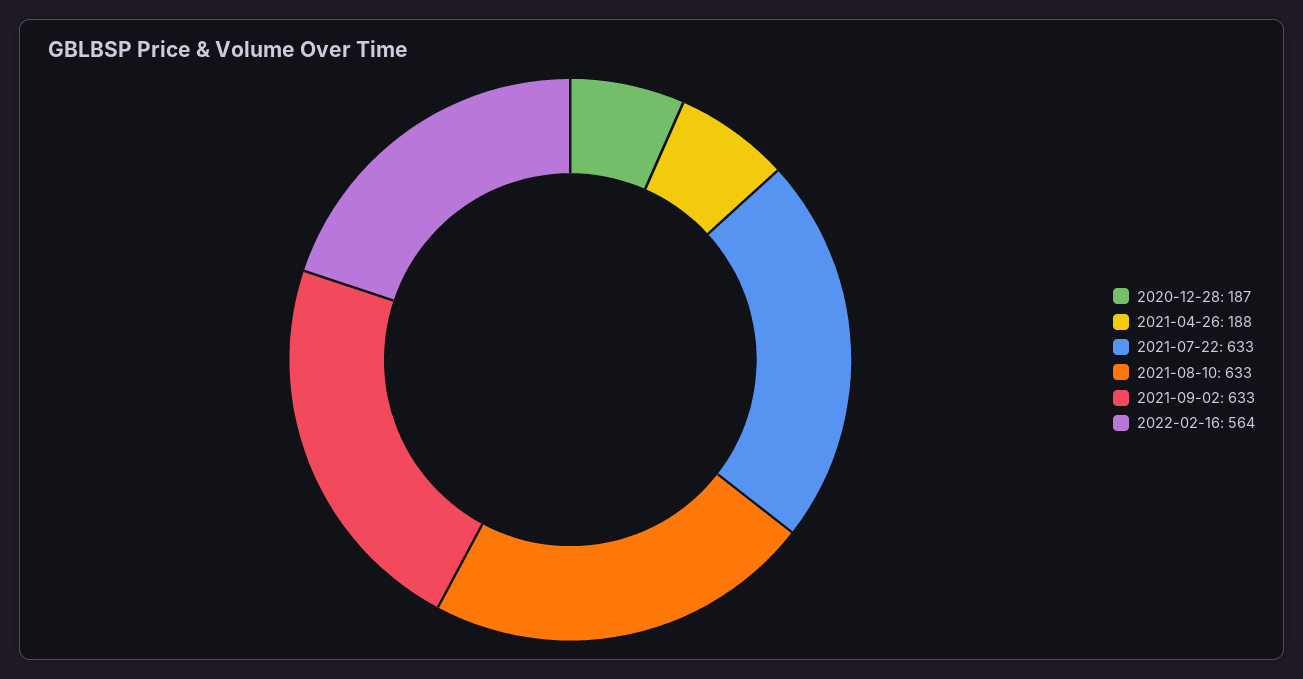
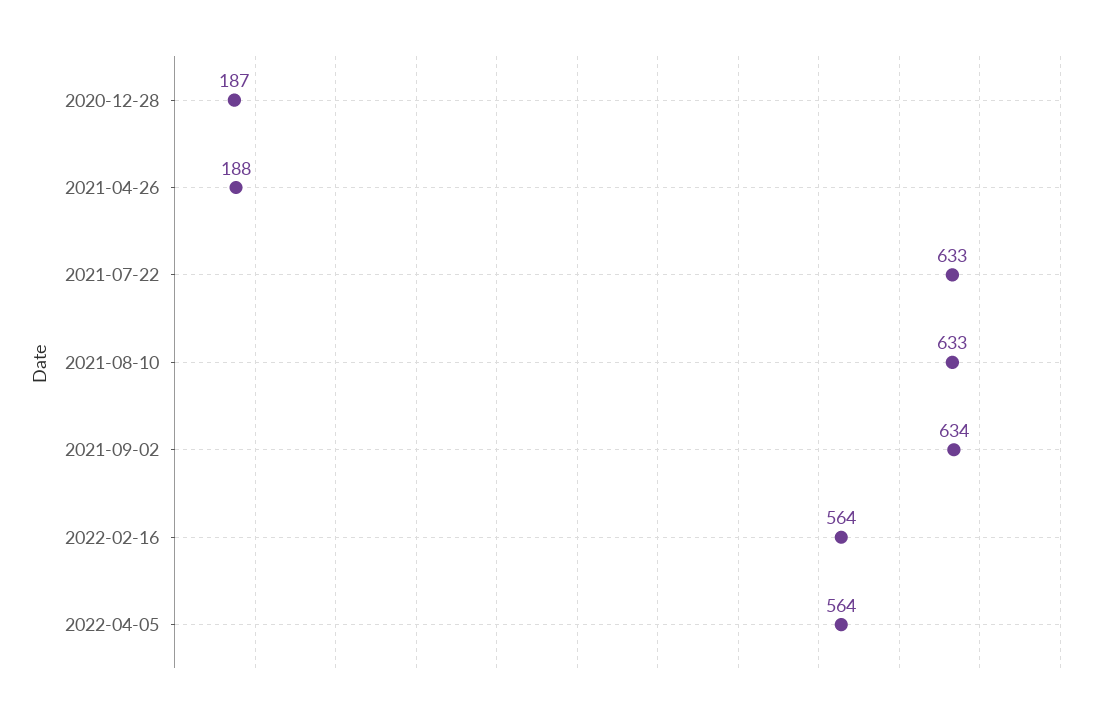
2021-09-02: 633 -> 634
2022-04-05: none -> 564

